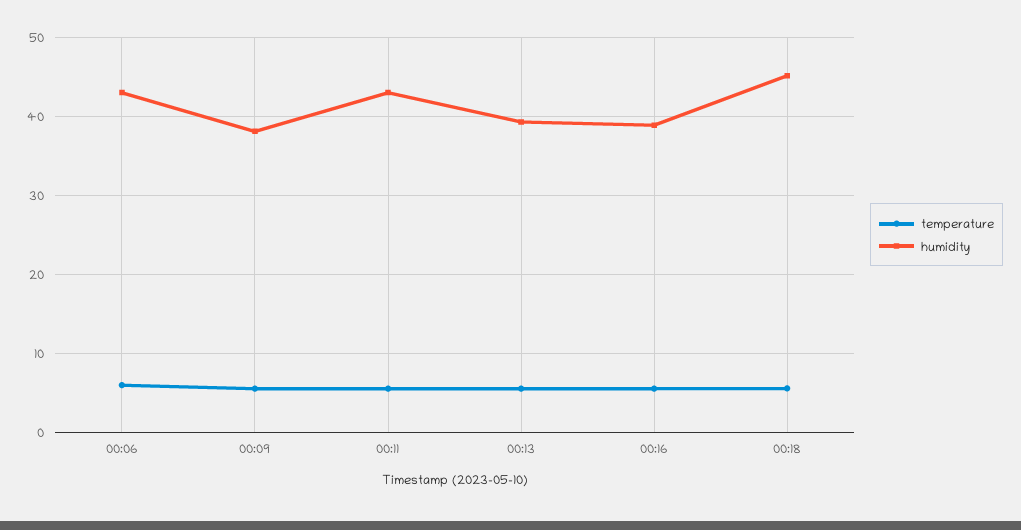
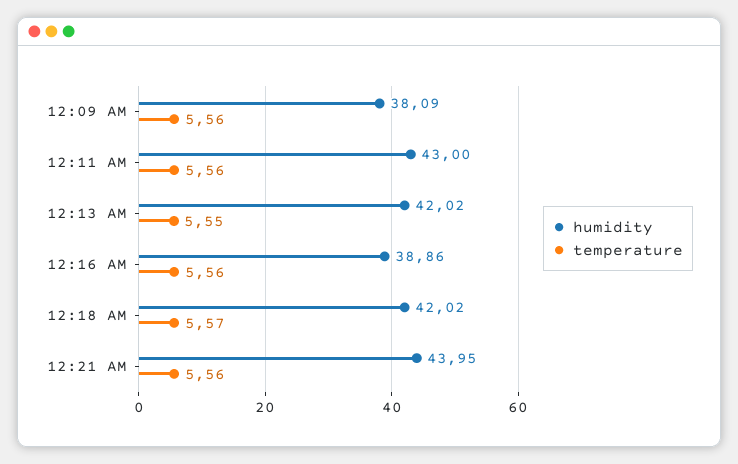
temperature, 00:06: 6 -> none
humidity, 00:06: 43 -> none
humidity, 00:13: 39 -> 42.02
humidity, 00:18: 45 -> 42.02
humidity, 12:21 AM: none -> 43.95
temperature, 12:21 AM: none -> 5.56

